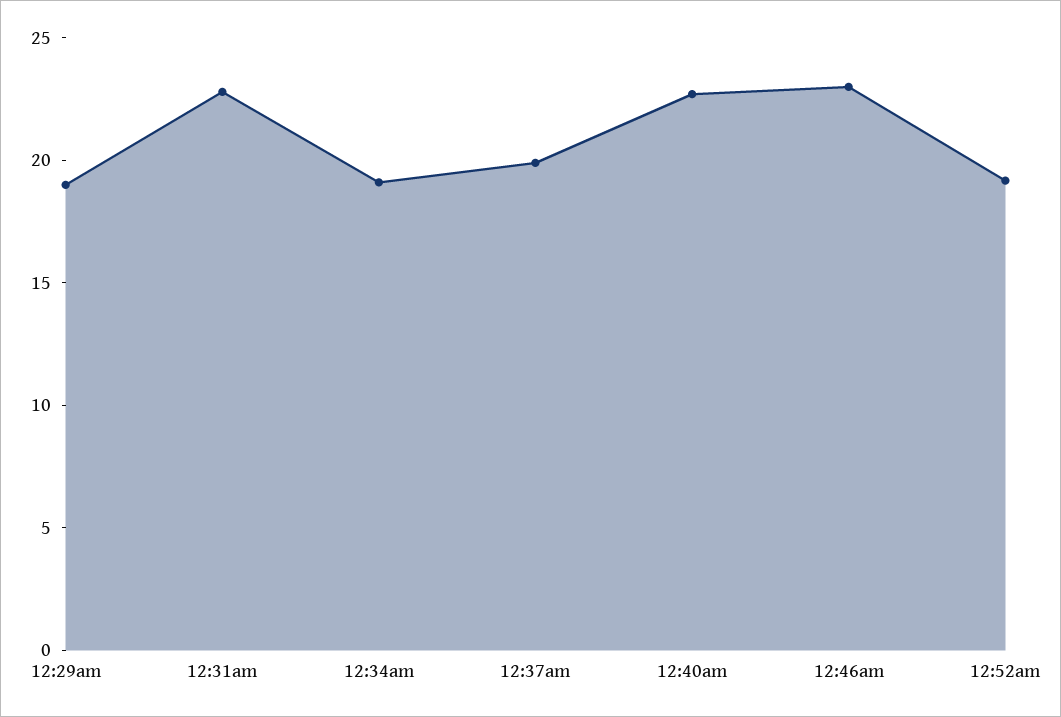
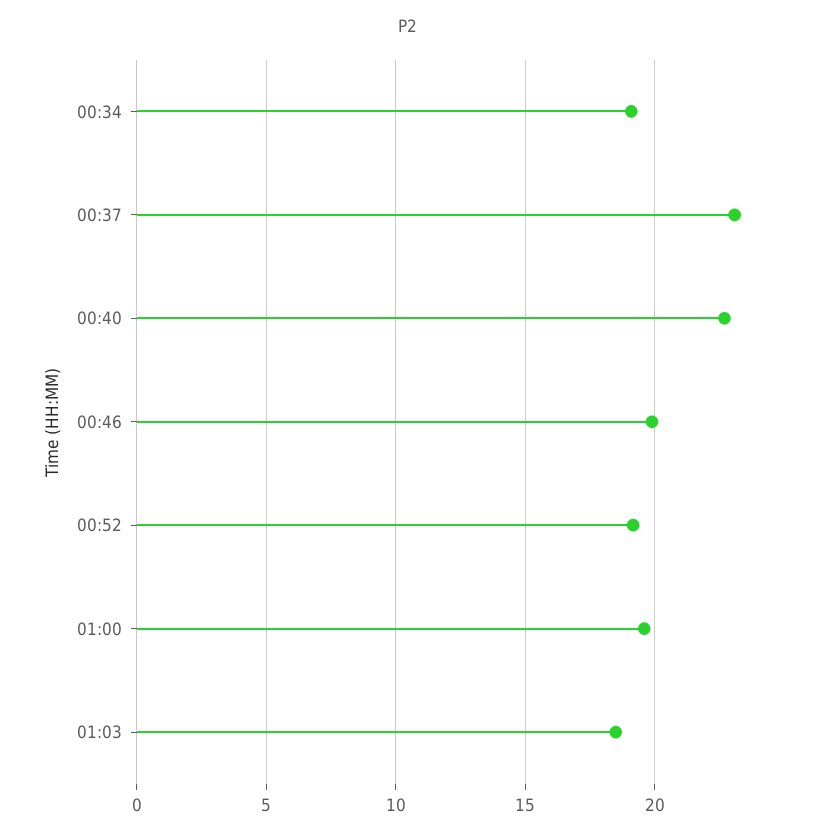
12:29am: 19 -> none
12:31am: 23 -> none
12:37am: 20 -> 23
12:46am: 23 -> 20
01:00: none -> 19.5
01:03: none -> 18.5

